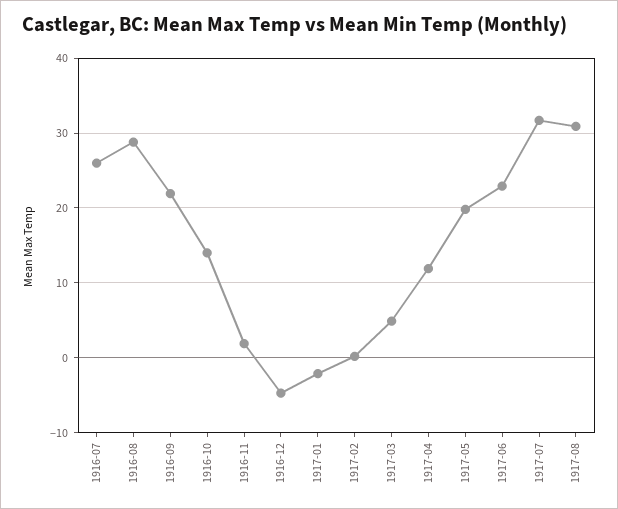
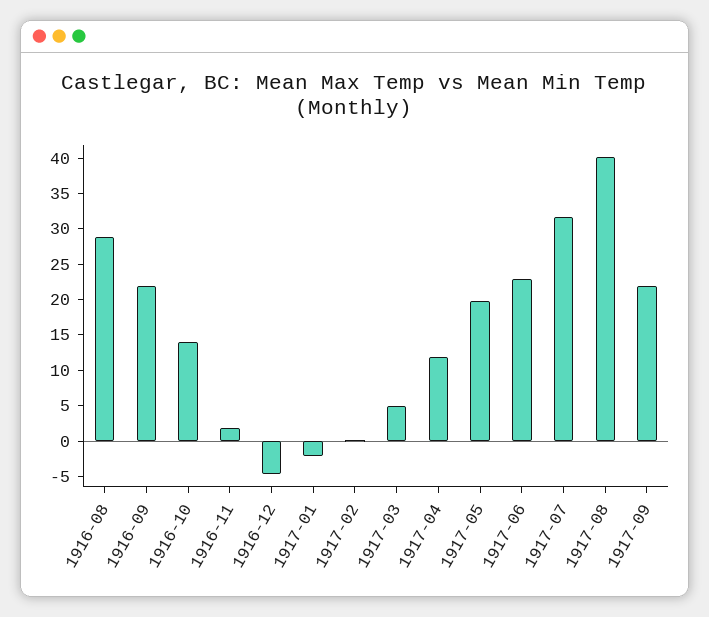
1916-07: 26 -> none
1917-08: 31 -> 40
1917-09: none -> 22.5

